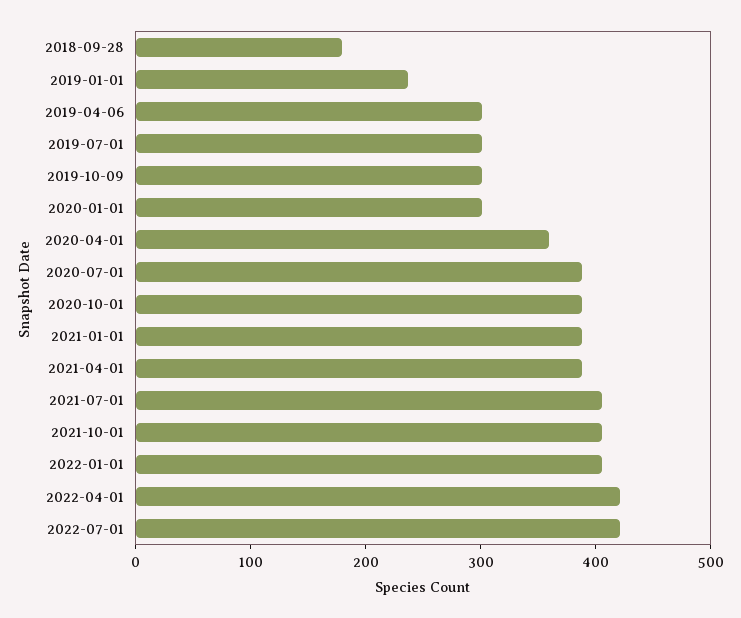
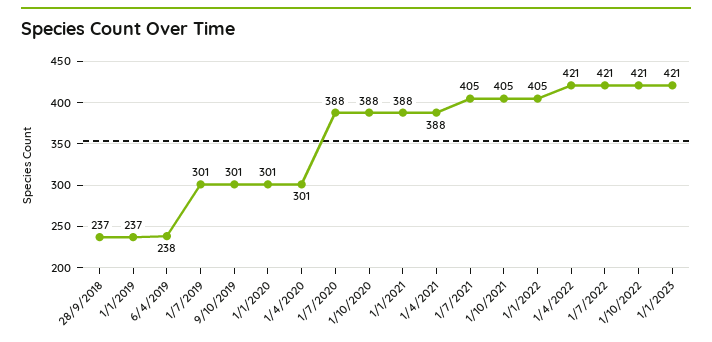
2018-09-28: 180 -> 237
2019-04-06: 300 -> 238
2020-04-01: 360 -> 301
1/10/2022: none -> 421
1/1/2023: none -> 421

